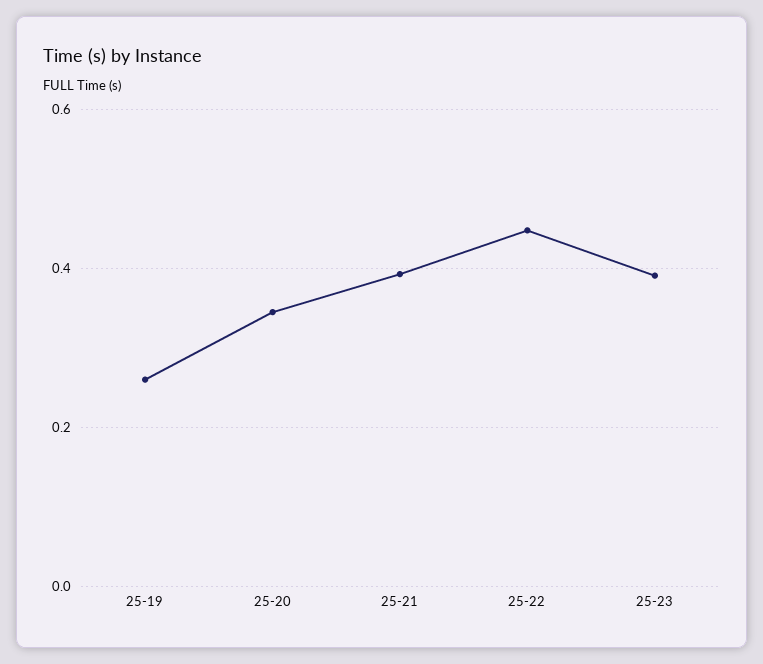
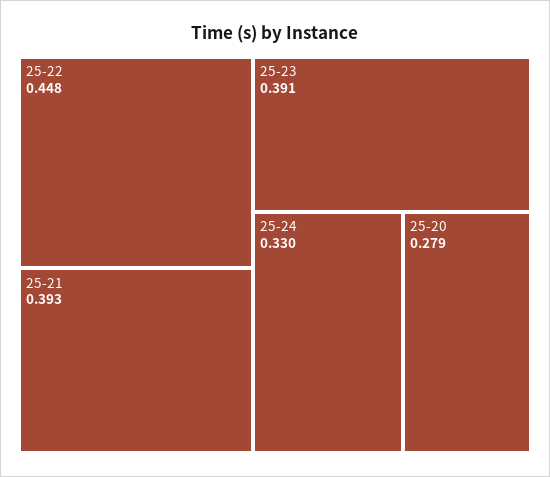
25-19: 0.26 -> none
25-20: 0.34 -> 0.279
25-24: none -> 0.33

